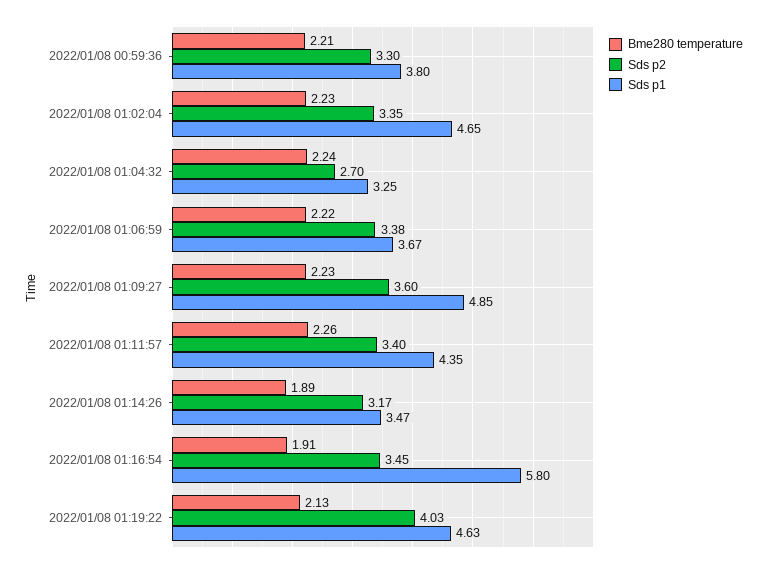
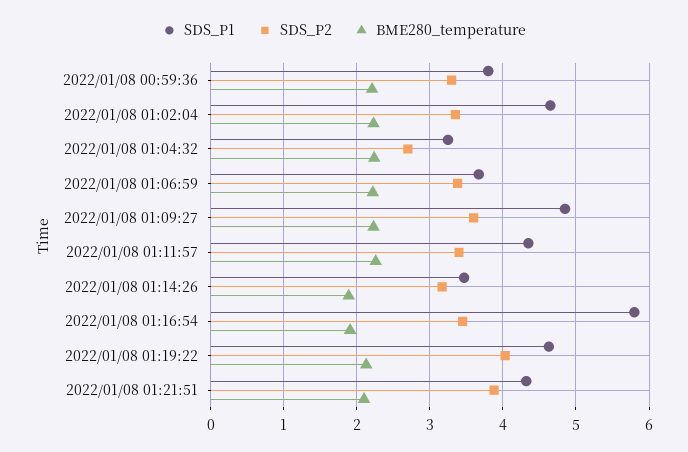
Sds p1, 2022/01/08 01:21:51: none -> 4.3
Sds p2, 2022/01/08 01:21:51: none -> 3.9
Bme280 temperature, 2022/01/08 01:21:51: none -> 2.1

